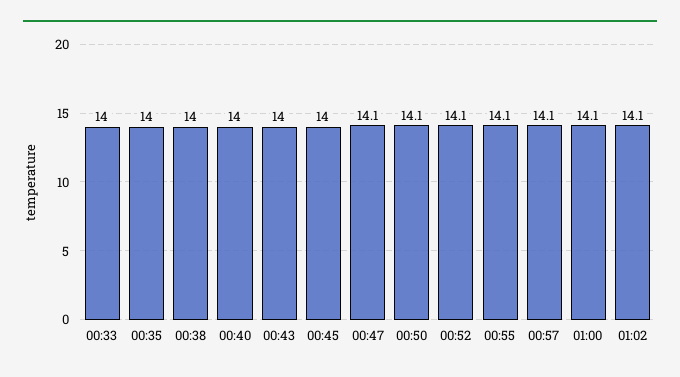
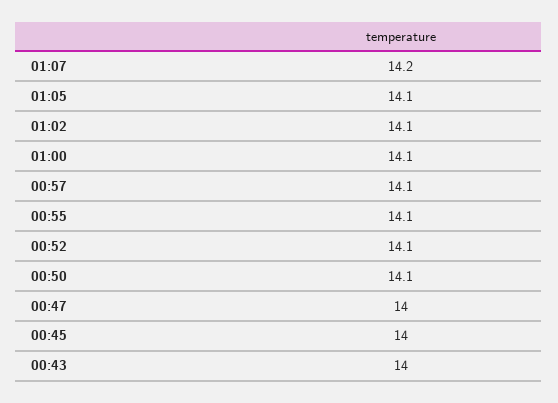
00:33: 14 -> none
00:35: 14 -> none
00:38: 14 -> none
00:40: 14 -> none
00:47: 14.1 -> 14
01:07: none -> 14.2
01:05: none -> 14.1

